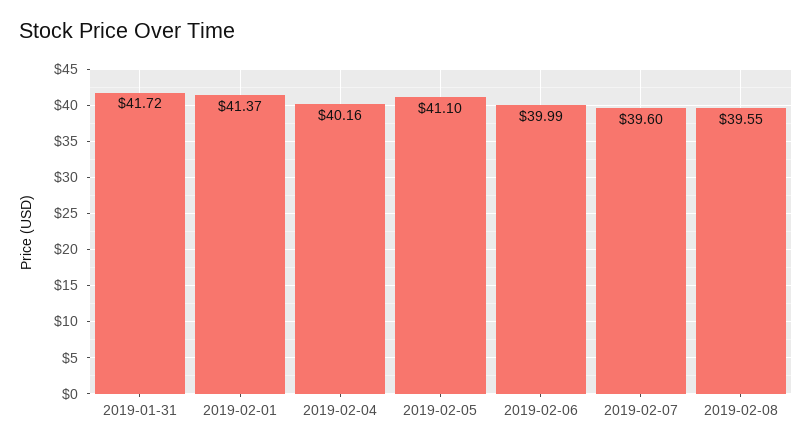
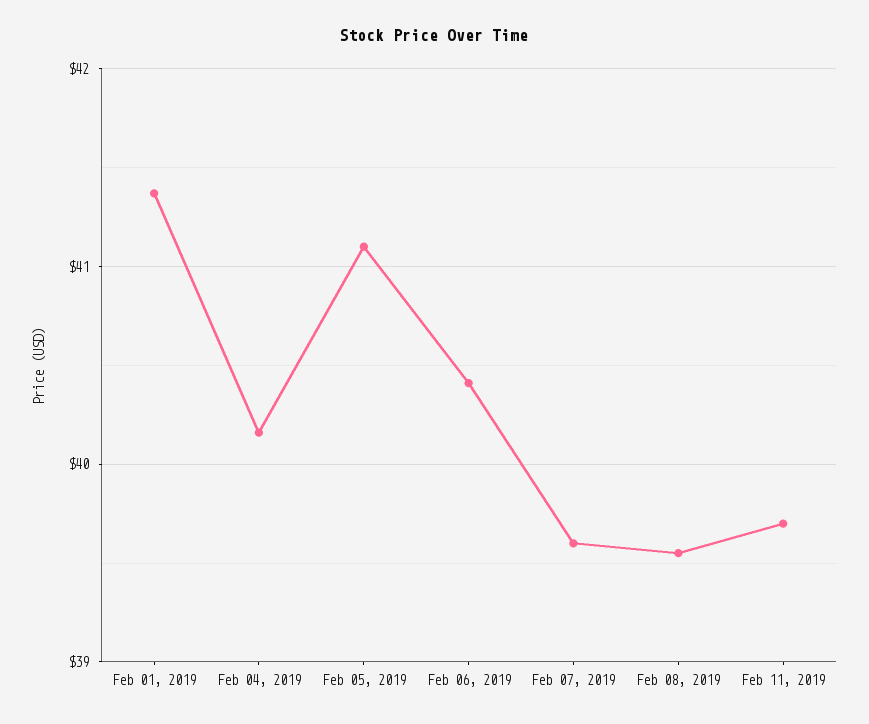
2019-01-31: 41.72 -> none
2019-02-06: 39.99 -> 40.4
Feb 11, 2019: none -> 39.7

